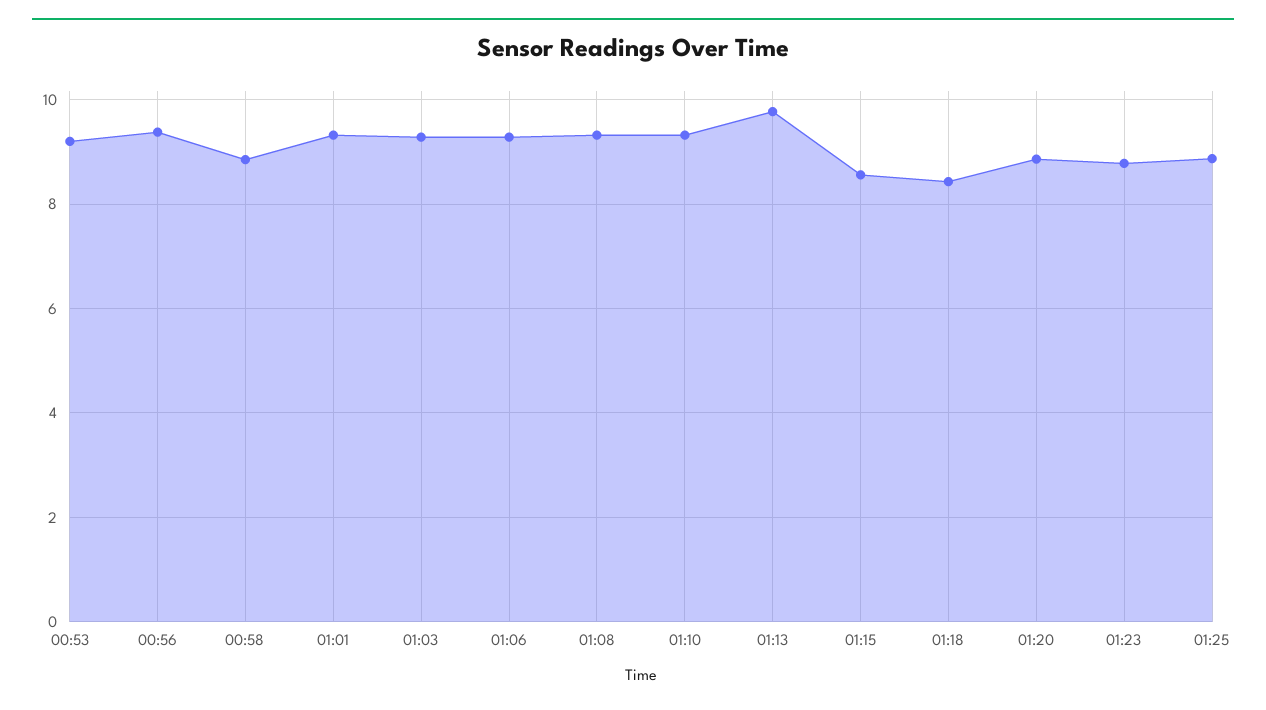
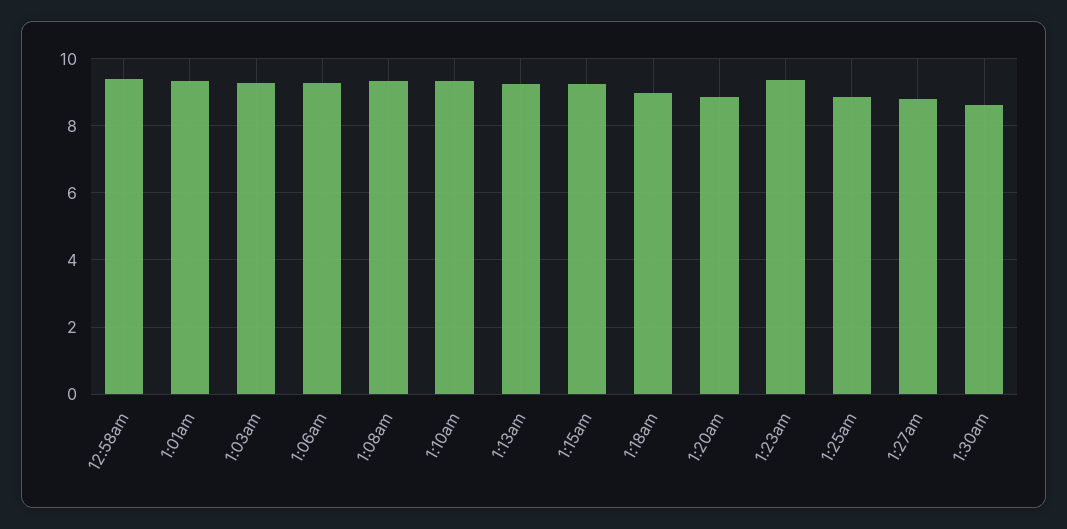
00:53: 9.2 -> none
00:56: 9.4 -> none
00:58: 8.8 -> 9.4
01:13: 9.8 -> 9.2
01:15: 8.6 -> 9.2
01:18: 8.4 -> 9
01:23: 8.8 -> 9.4
1:27am: none -> 8.8
1:30am: none -> 8.6

